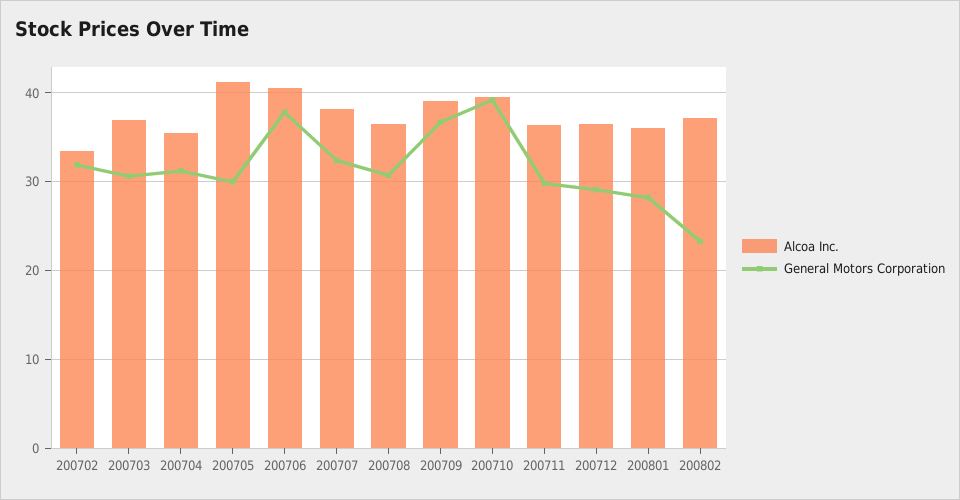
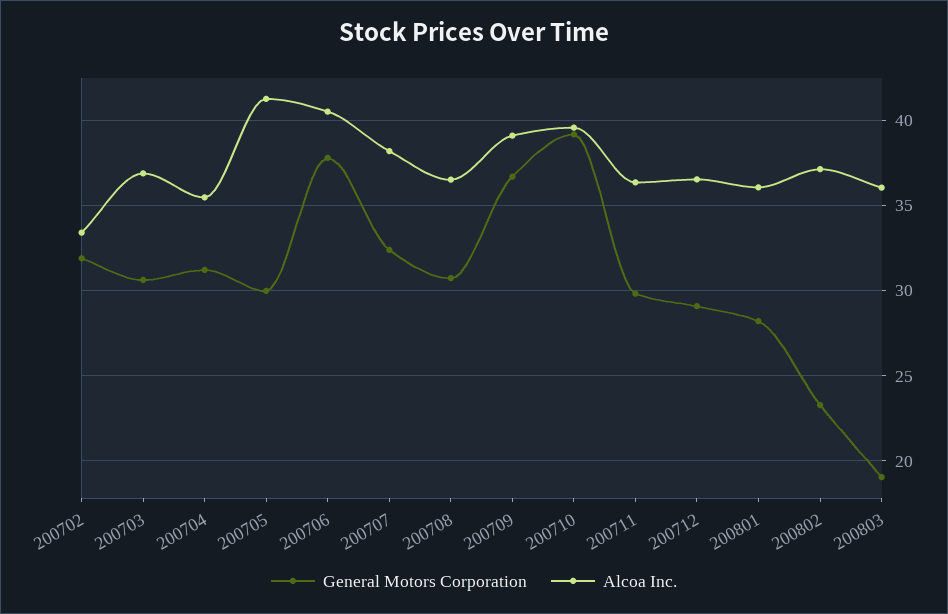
General Motors Corporation, 200803: none -> 19
Alcoa Inc., 200803: none -> 36

